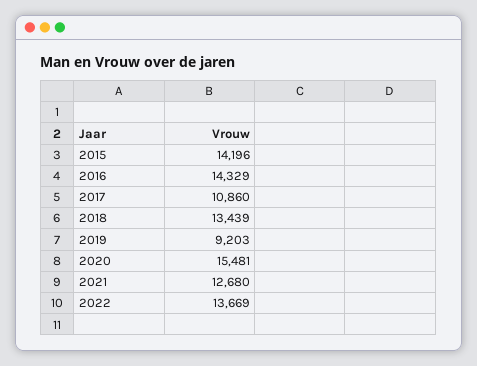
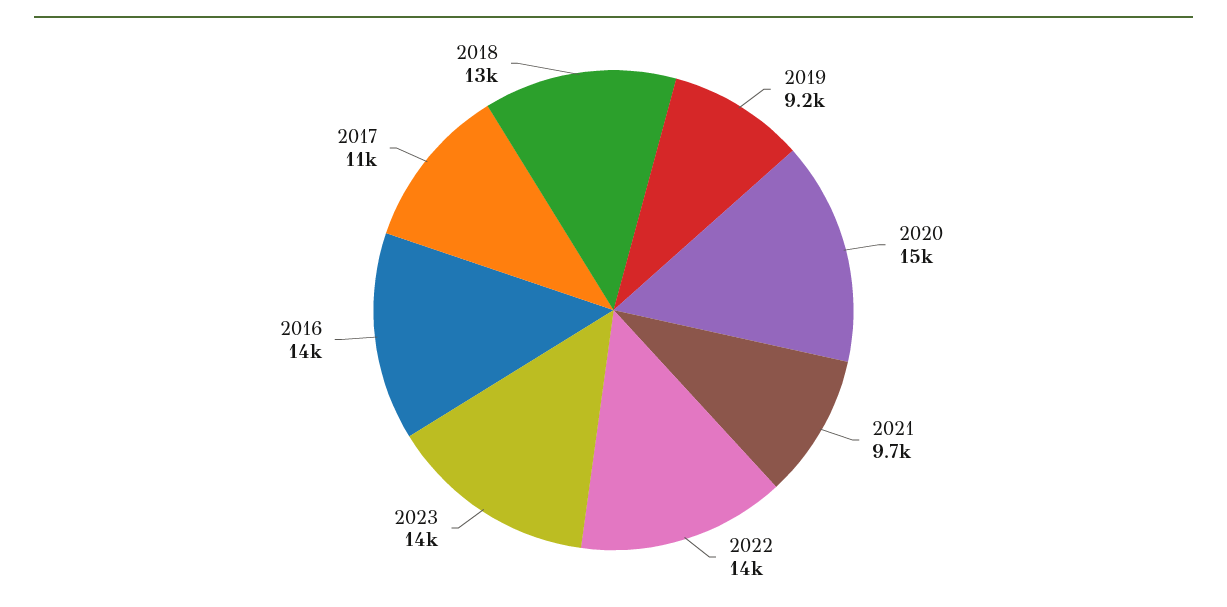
2015: 14196 -> none
2021: 12680 -> 9700
2023: none -> 14000

